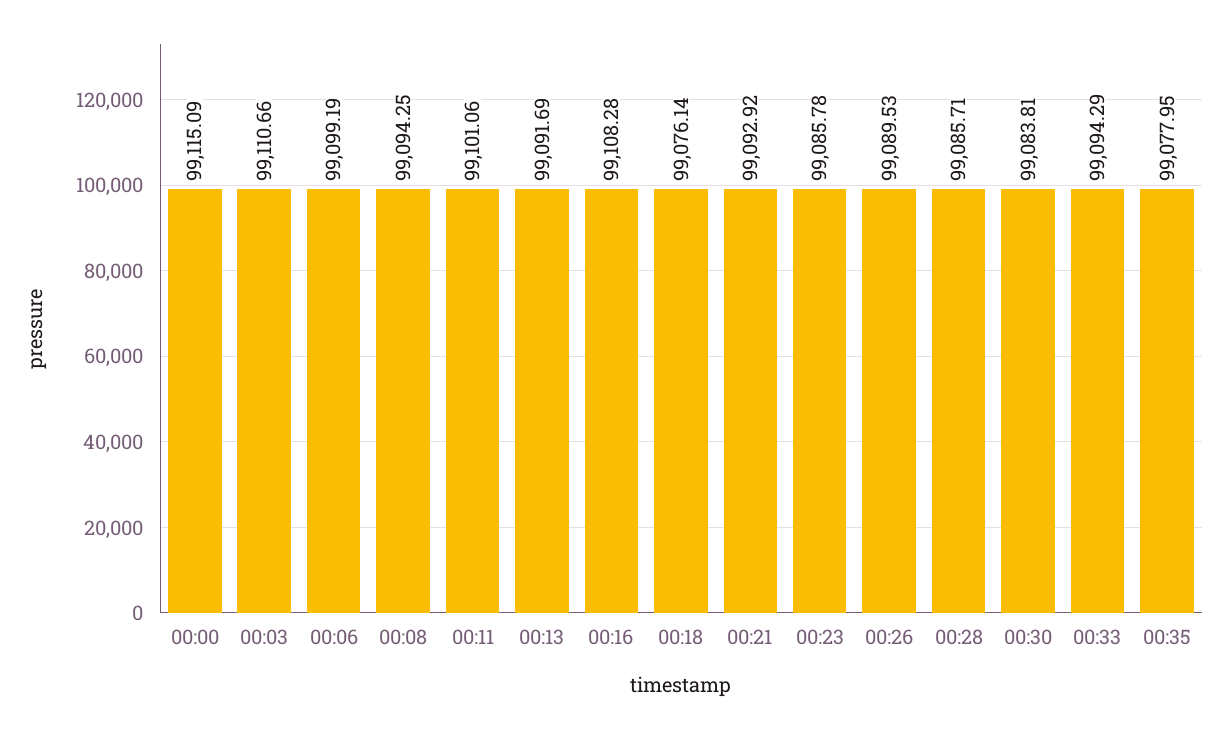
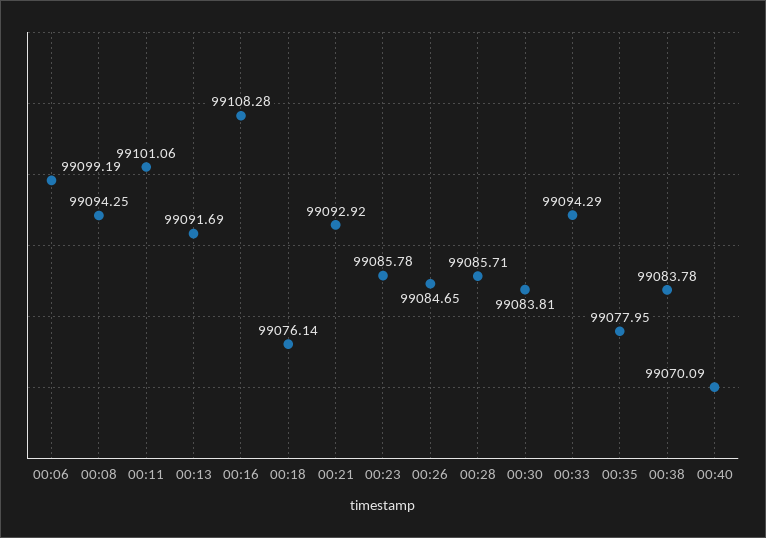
00:00: 99115.09 -> none
00:03: 99110.66 -> none
00:26: 99089.53 -> 99084.65
00:38: none -> 99083.78
00:40: none -> 99070.09

